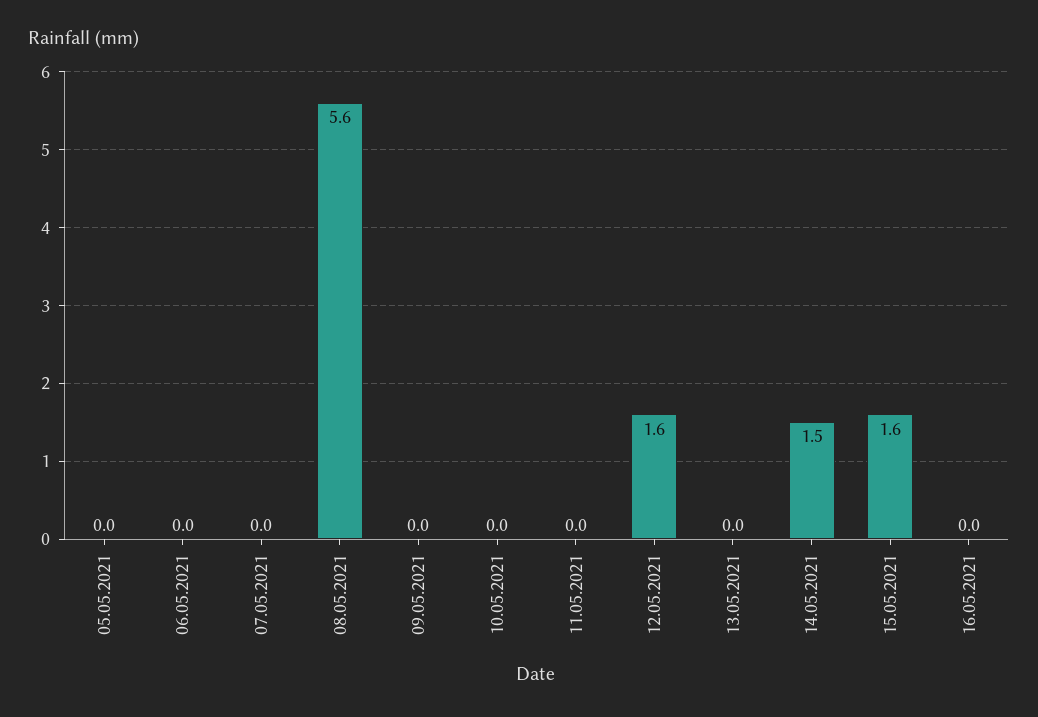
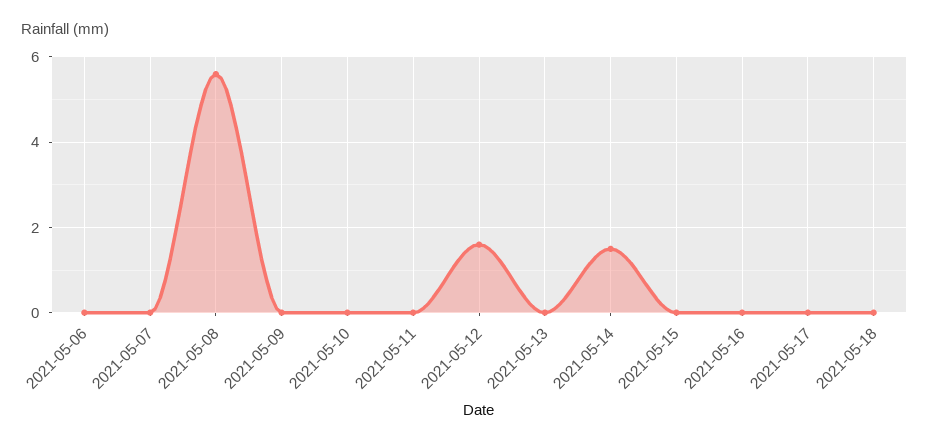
05.05.2021: 0 -> none
15.05.2021: 1.6 -> 0
2021-05-17: none -> 0
2021-05-18: none -> 0

